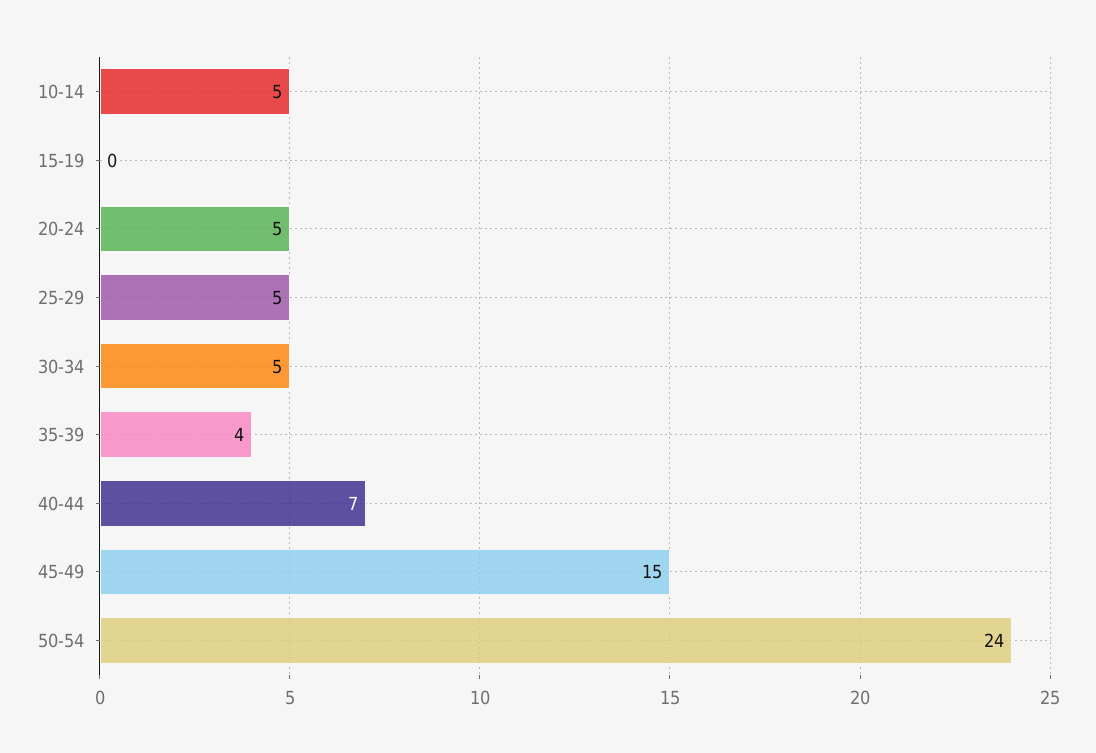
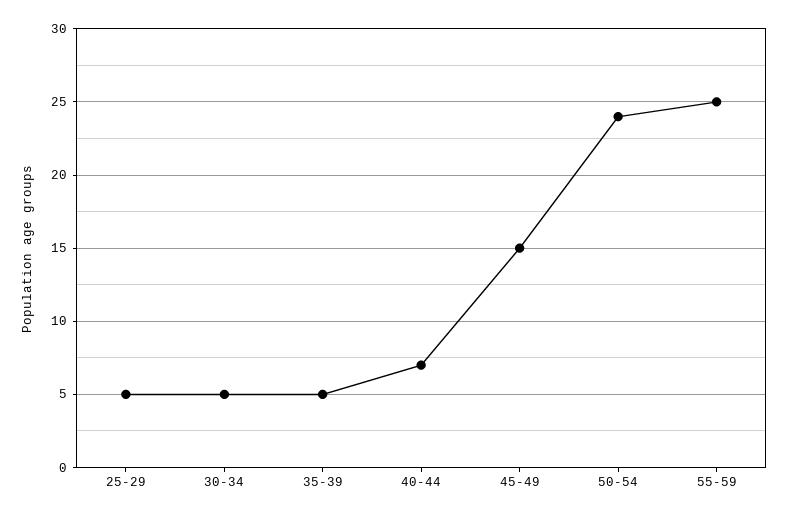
10-14: 5 -> none
15-19: 0 -> none
20-24: 5 -> none
35-39: 4 -> 5
55-59: none -> 25

